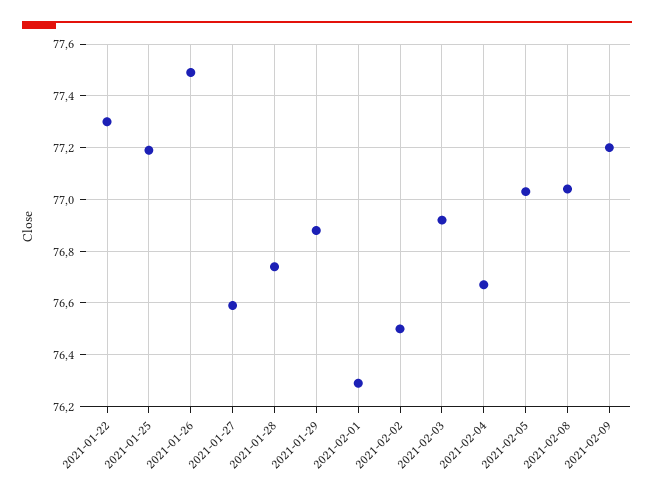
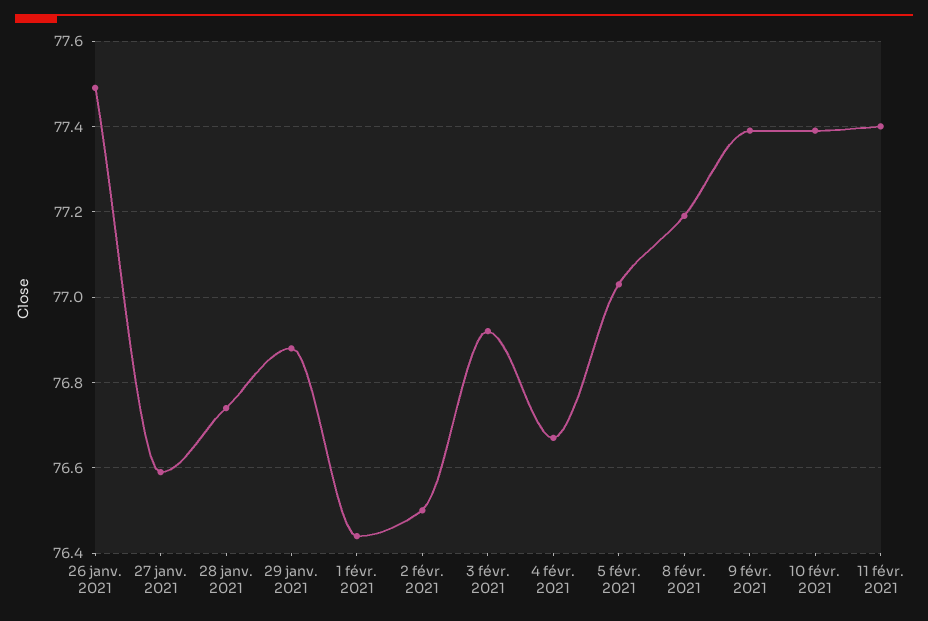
2021-01-22: 77.3 -> none
2021-01-25: 77.2 -> none
2021-02-01: 76.3 -> 76.45
2021-02-08: 77.05 -> 77.2
2021-02-09: 77.2 -> 77.4
10 févr. 2021: none -> 77.4
11 févr. 2021: none -> 77.4

